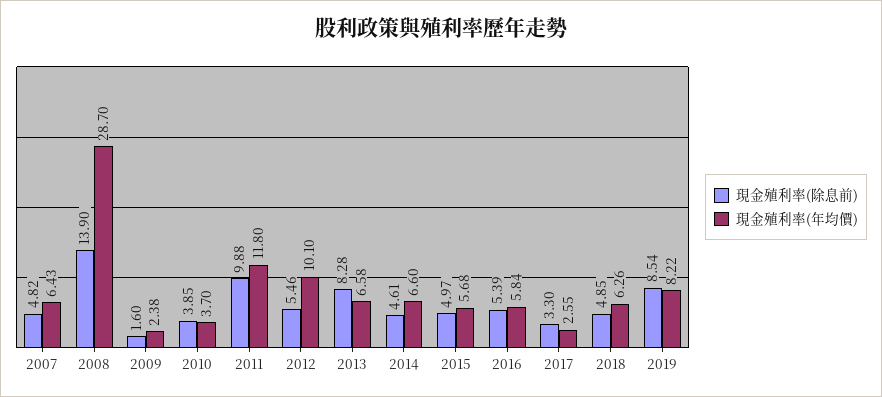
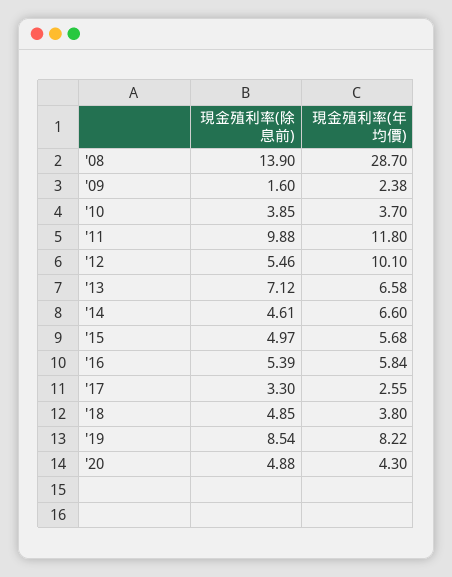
現金殖利率(除息前), 2007: 4.82 -> none
現金殖利率(年均價), 2007: 6.43 -> none
現金殖利率(除息前), 2013: 8.28 -> 7.12
現金殖利率(年均價), 2018: 6.26 -> 3.8
現金殖利率(除息前), '20: none -> 4.88
現金殖利率(年均價), '20: none -> 4.3

